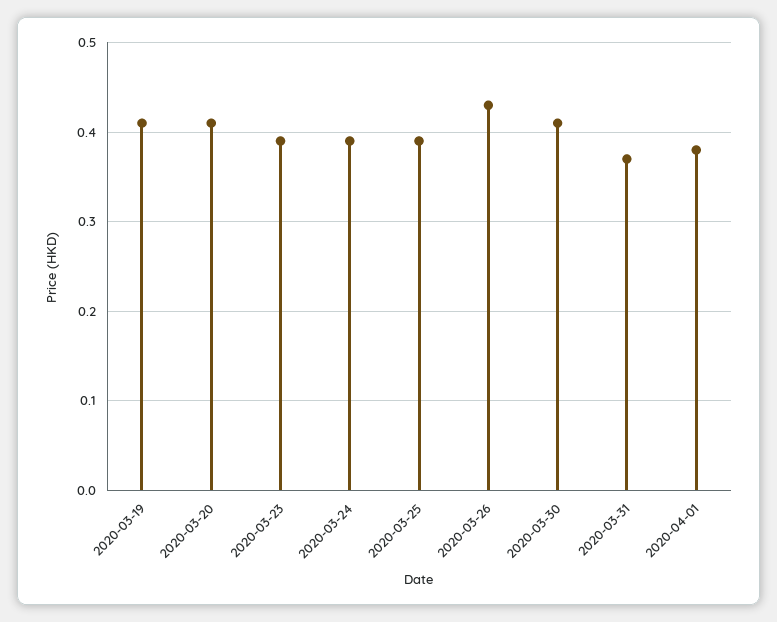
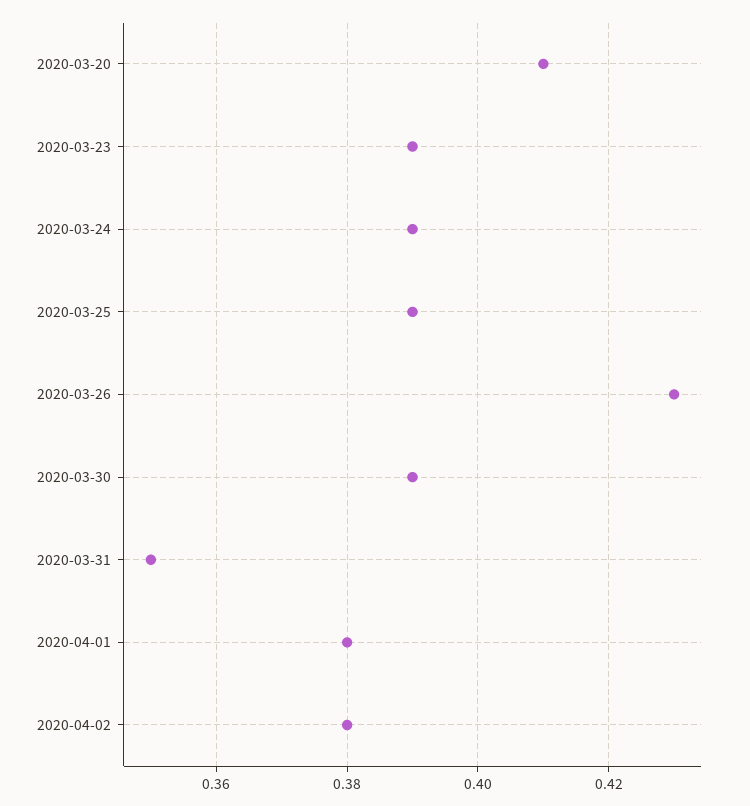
2020-03-19: 0.41 -> none
2020-03-30: 0.41 -> 0.39
2020-03-31: 0.37 -> 0.35
2020-04-02: none -> 0.38

